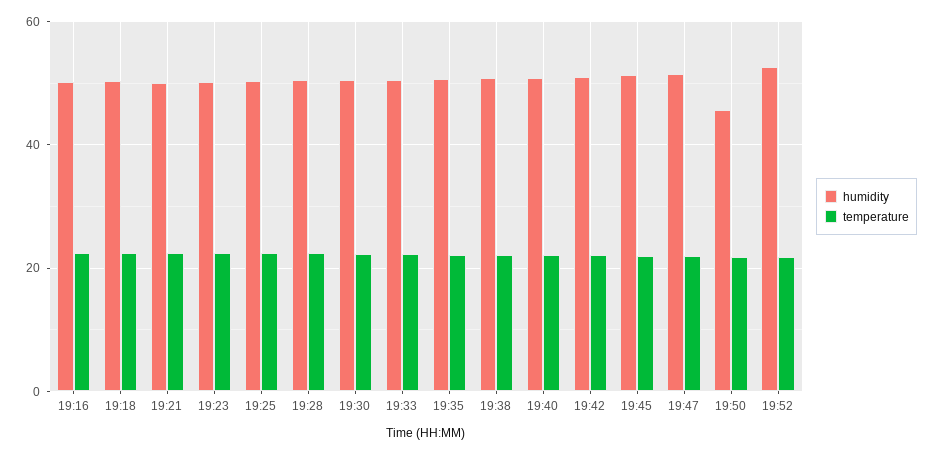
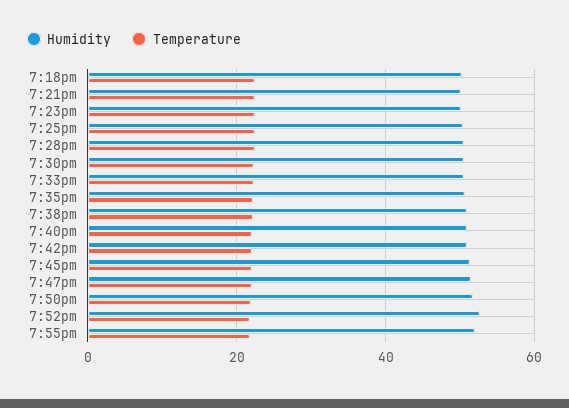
humidity, 19:16: 50 -> none
temperature, 19:16: 22 -> none
humidity, 19:50: 46 -> 52
humidity, 7:55pm: none -> 52
temperature, 7:55pm: none -> 22

